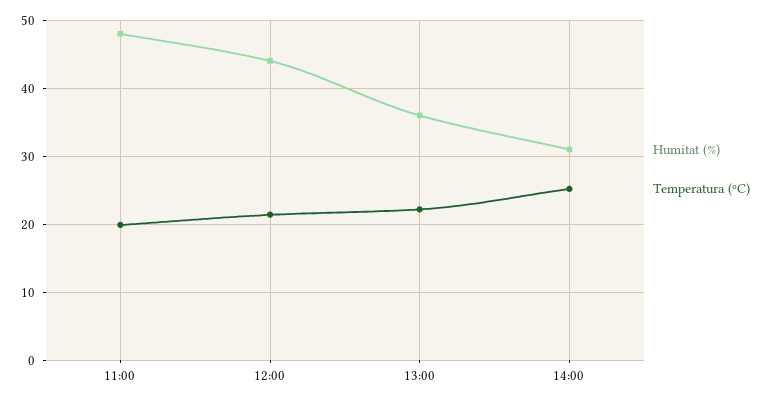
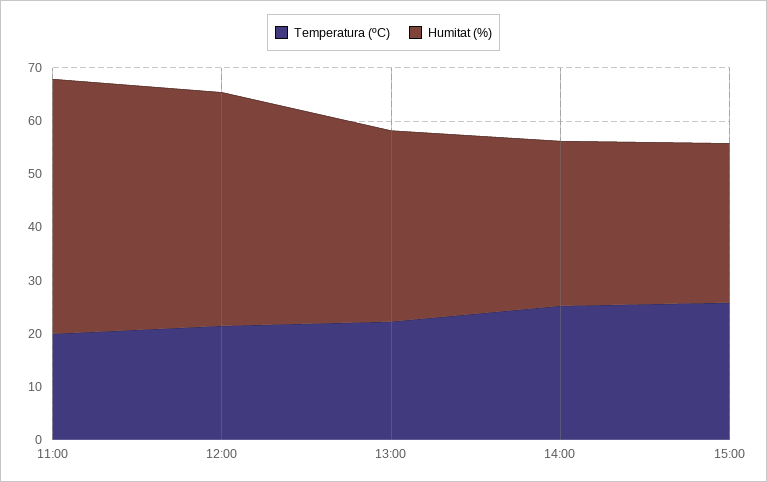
Temperatura (ºC), 15:00: none -> 26
Humitat (%), 15:00: none -> 30

